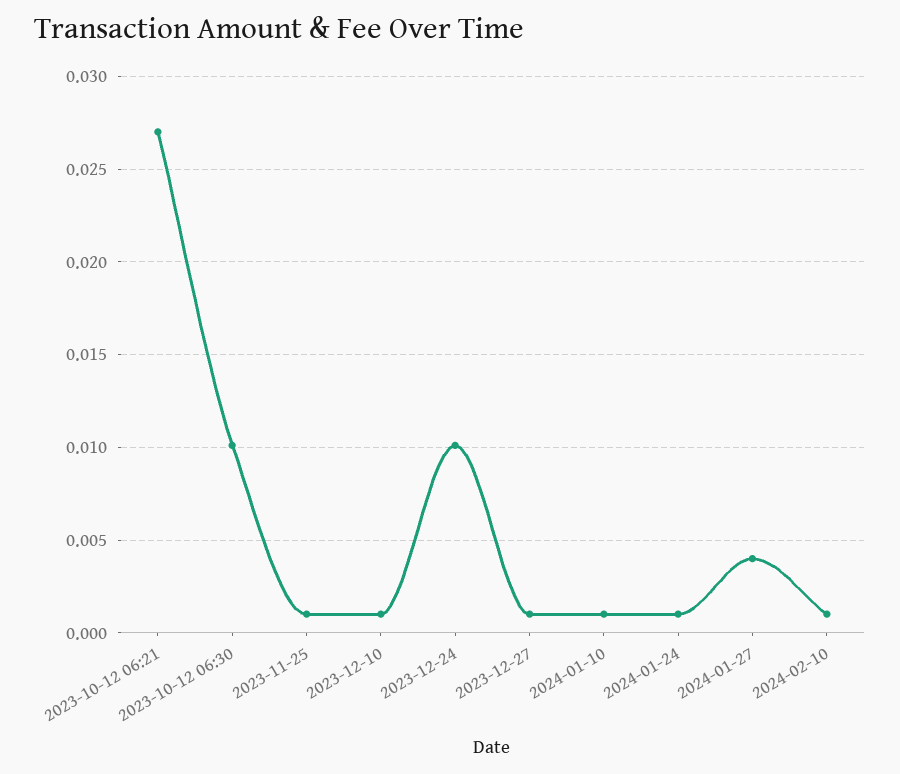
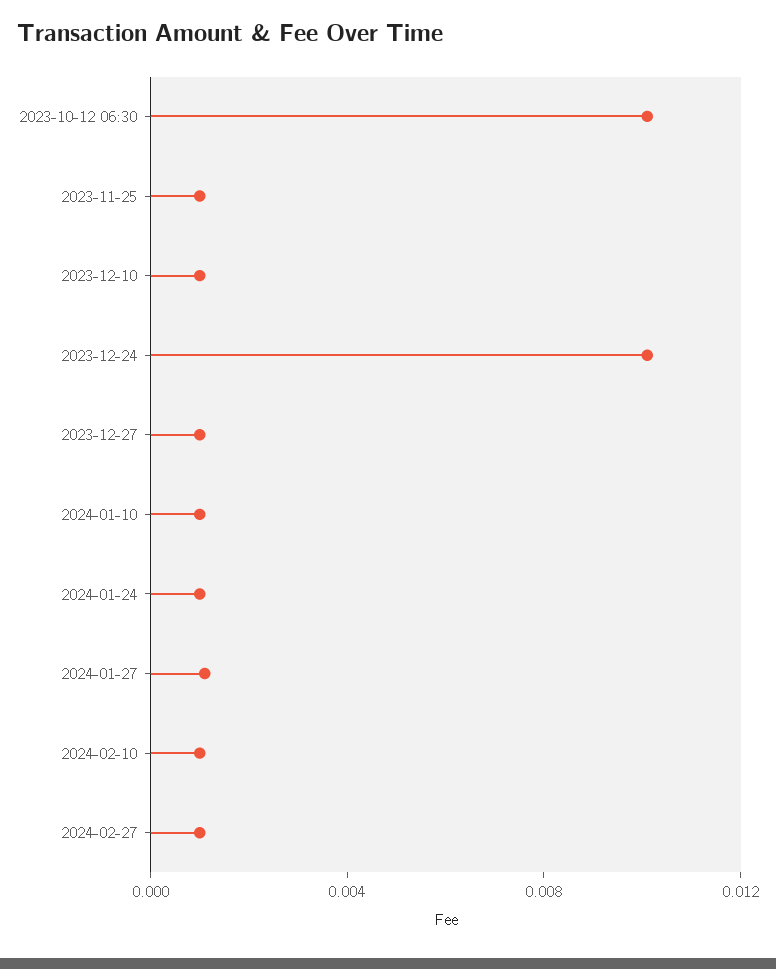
2023-10-12 06:21: 0.027 -> none
2024-01-27: 0.004 -> 0.001
2024-02-27: none -> 0.001

